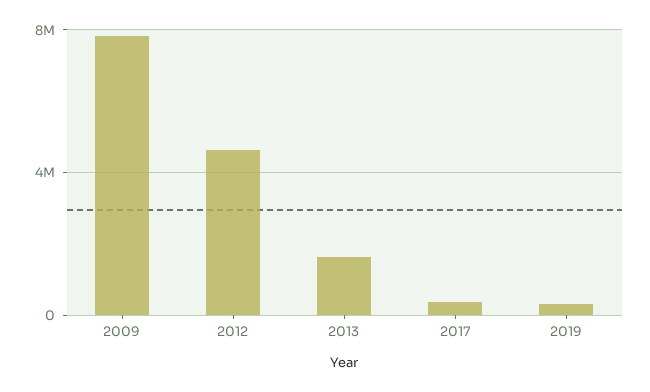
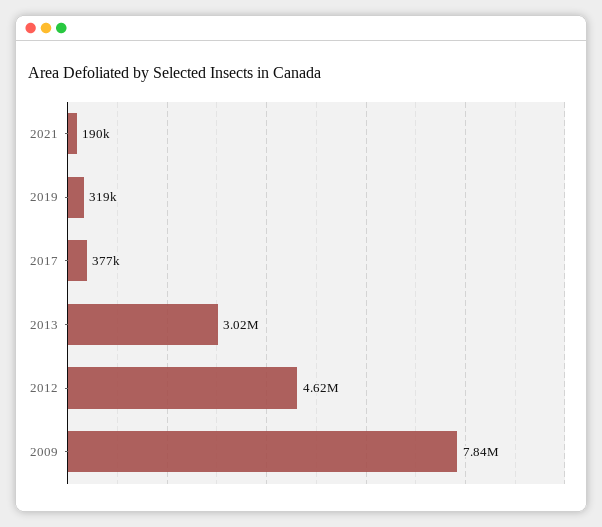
2013: 1500000 -> 3020000
2021: none -> 190000

